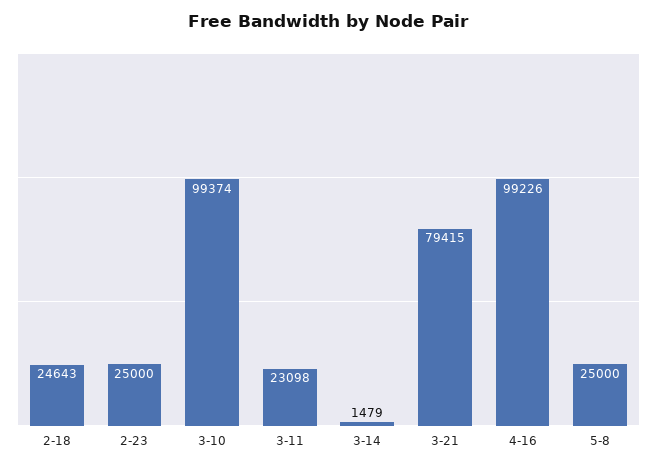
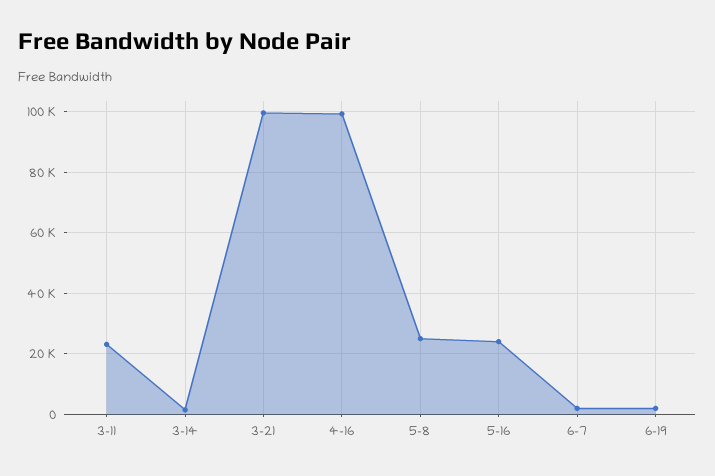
2-18: 24643 -> none
2-23: 25000 -> none
3-10: 99374 -> none
3-21: 79415 -> 100000
5-16: none -> 24000
6-7: none -> 2000
6-19: none -> 2000

